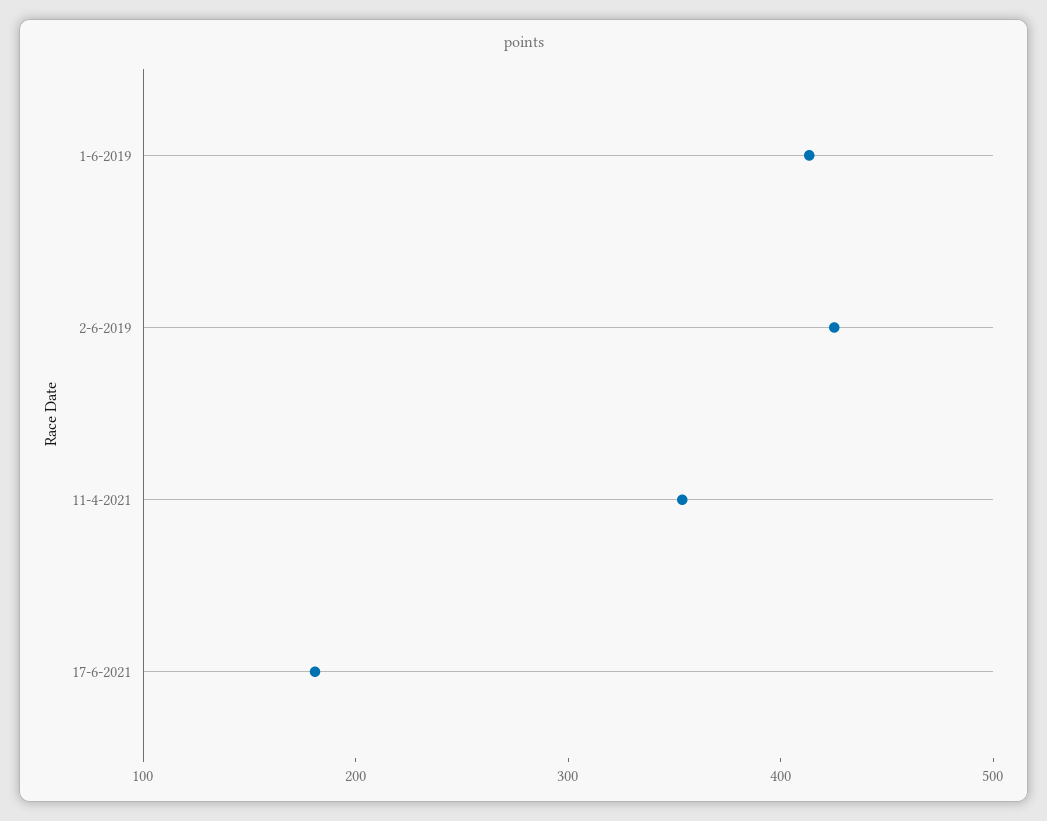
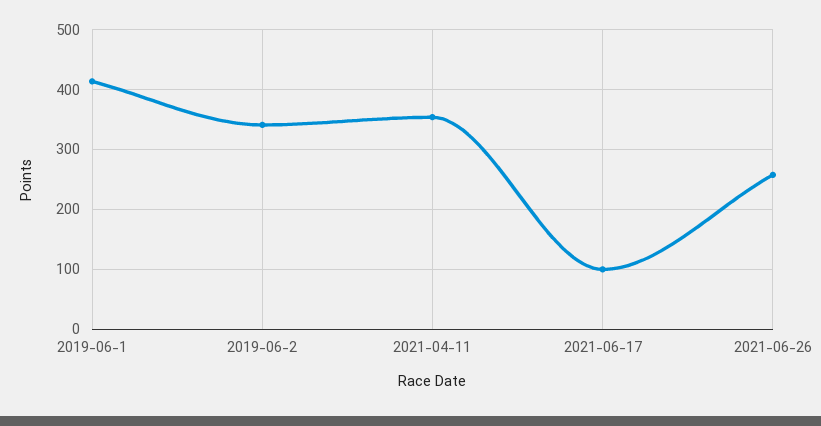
2-6-2019: 420 -> 340
17-6-2021: 180 -> 100
2021-06-26: none -> 260

